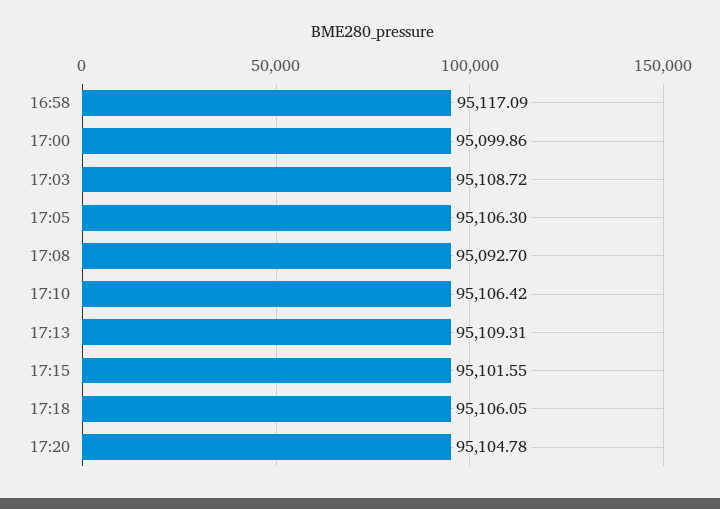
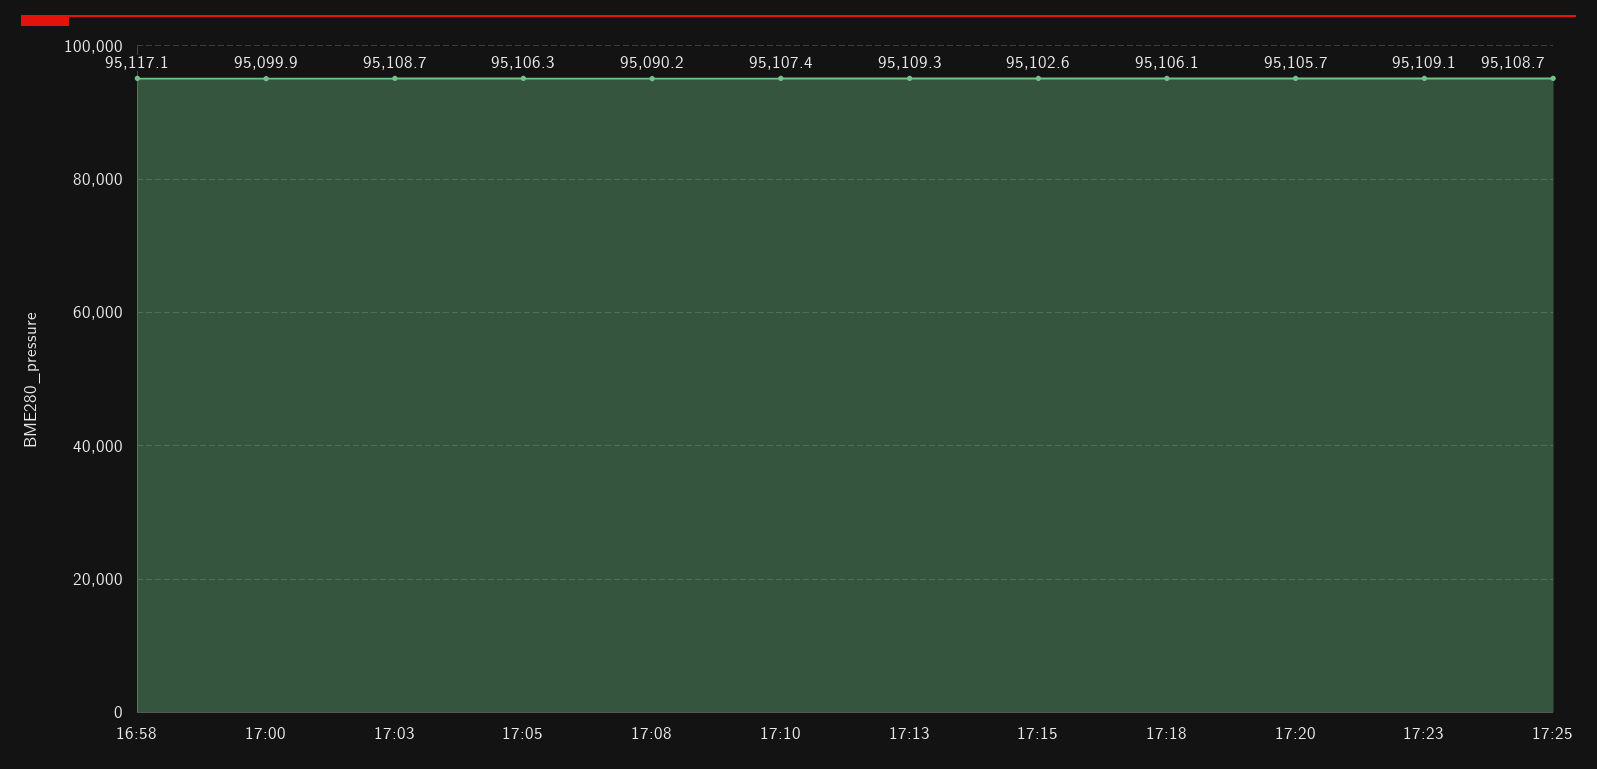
17:08: 95092.7 -> 95090.2
17:10: 95106.42 -> 95107.4
17:15: 95101.55 -> 95102.6
17:20: 95104.78 -> 95105.7
17:23: none -> 95109.1
17:25: none -> 95108.7

